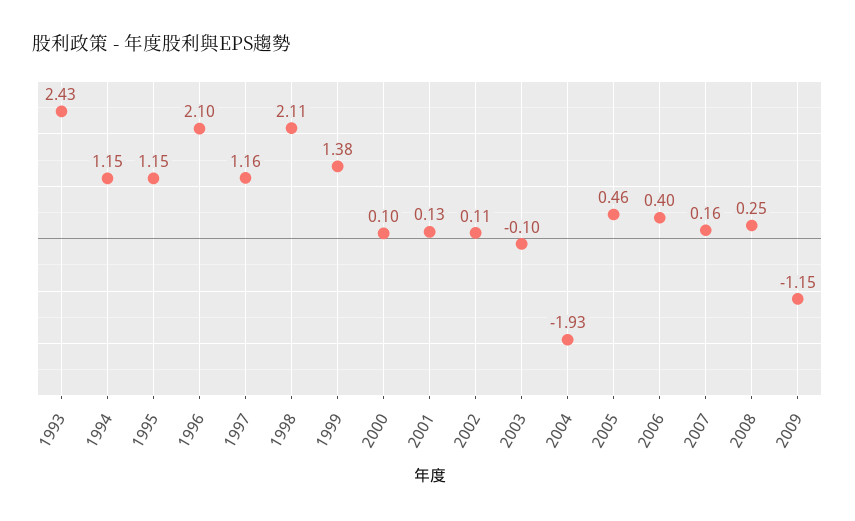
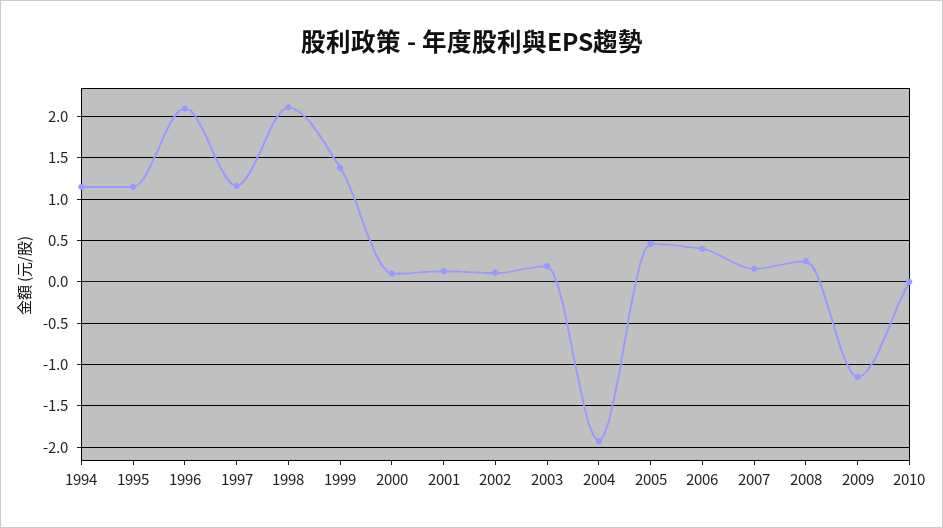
1993: 2.43 -> none
2003: -0.1 -> 0.2
2010: none -> 0

